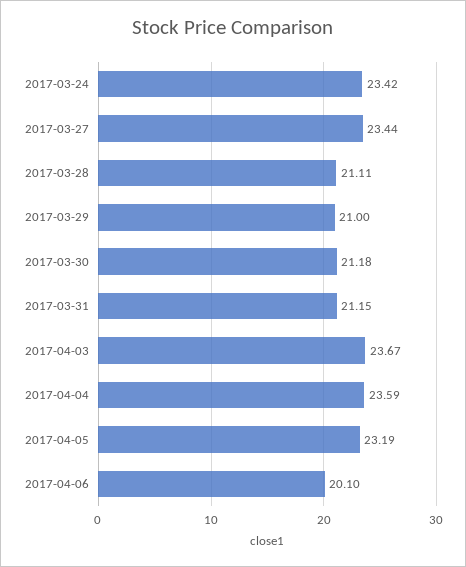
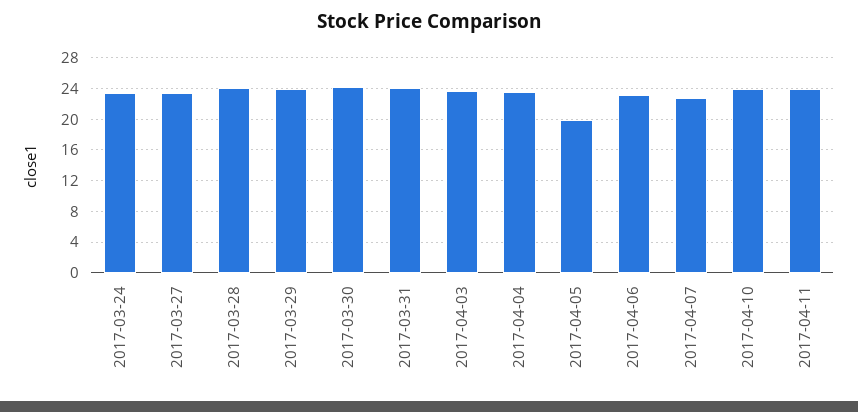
2017-03-28: 21.11 -> 24
2017-03-29: 21 -> 24
2017-03-30: 21.18 -> 24
2017-03-31: 21.15 -> 24
2017-04-05: 23.19 -> 20
2017-04-06: 20.1 -> 23
2017-04-07: none -> 23
2017-04-10: none -> 24
2017-04-11: none -> 24

